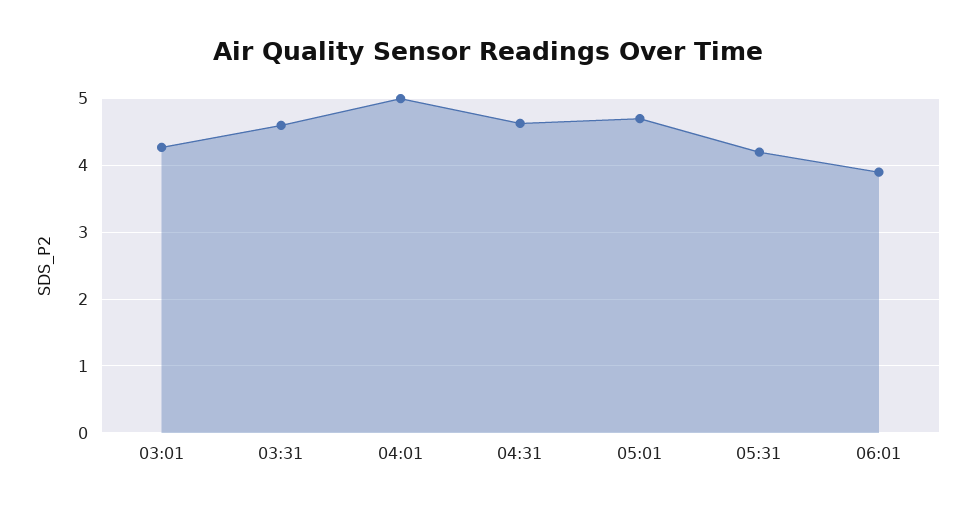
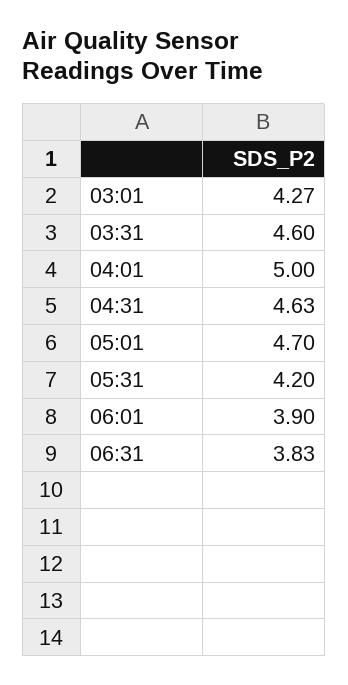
06:31: none -> 3.83

